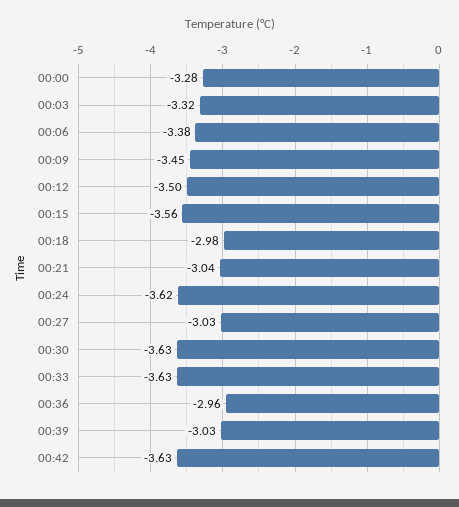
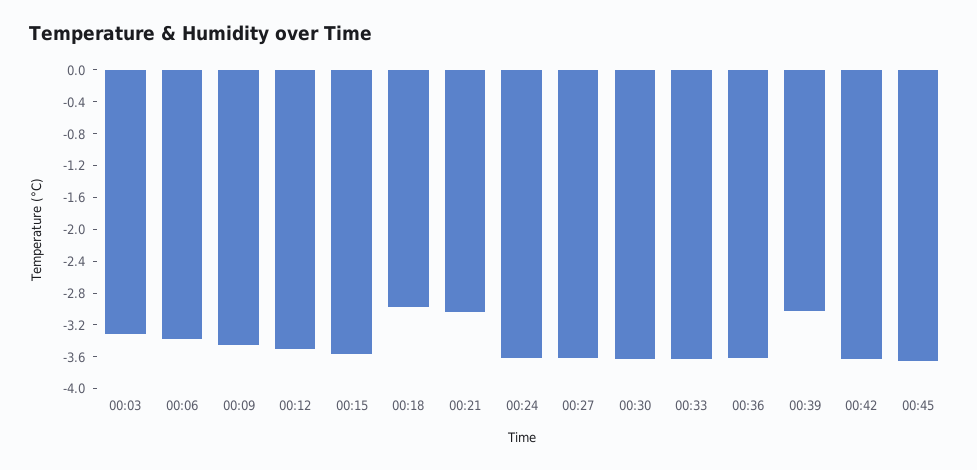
00:00: -3.28 -> none
00:27: -3.03 -> -3.6
00:36: -2.96 -> -3.6
00:45: none -> -3.6

